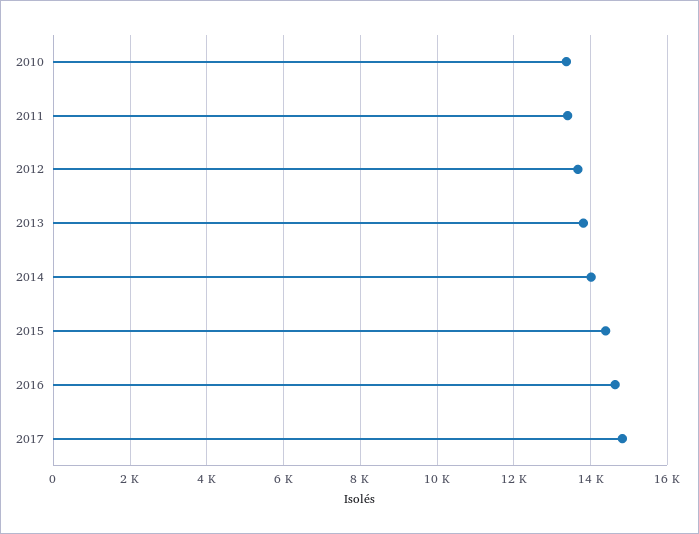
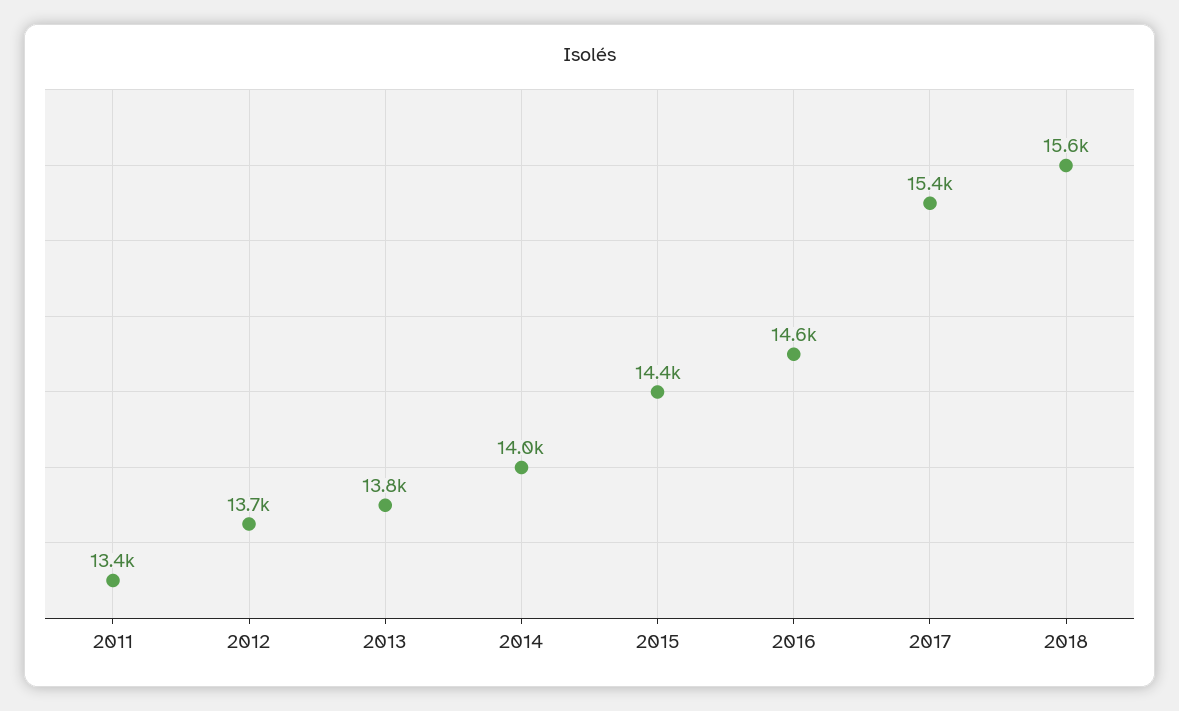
2010: 13400 -> none
2017: 14800 -> 15400
2018: none -> 15600

